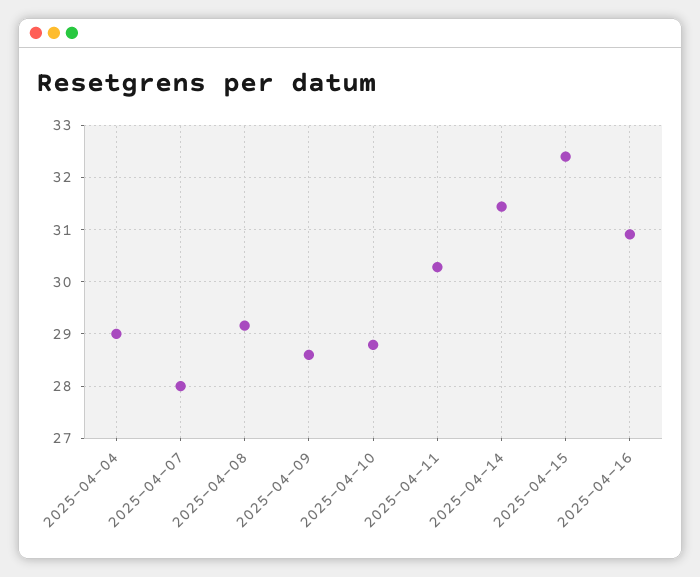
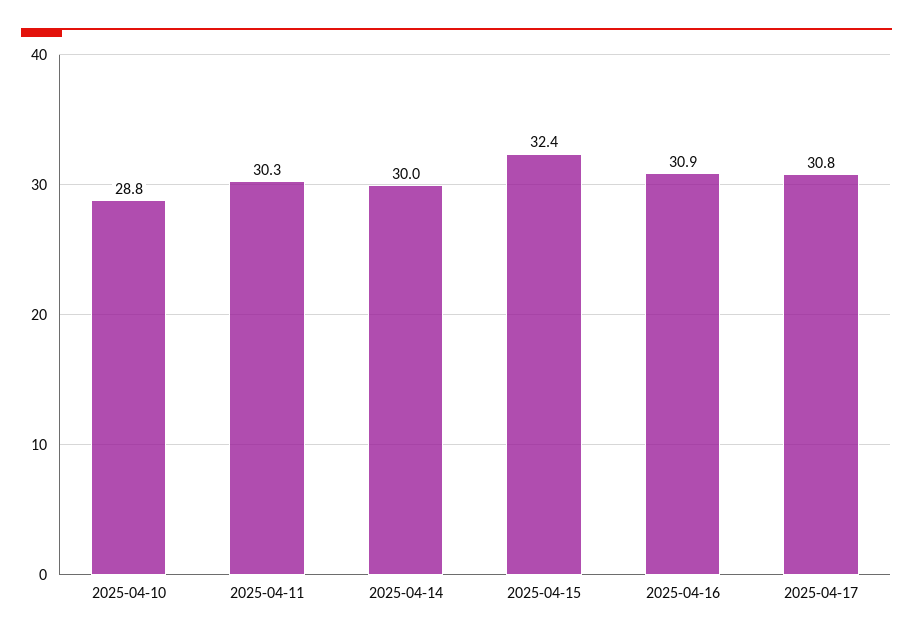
2025-04-04: 29 -> none
2025-04-07: 28 -> none
2025-04-08: 29.2 -> none
2025-04-09: 28.6 -> none
2025-04-14: 31.4 -> 30
2025-04-17: none -> 30.8

